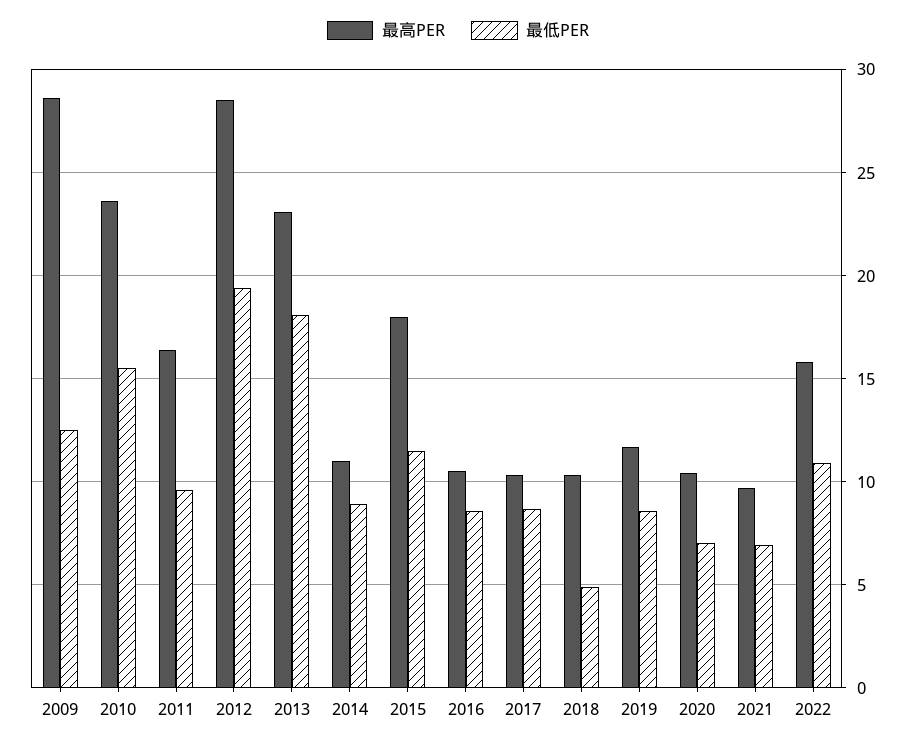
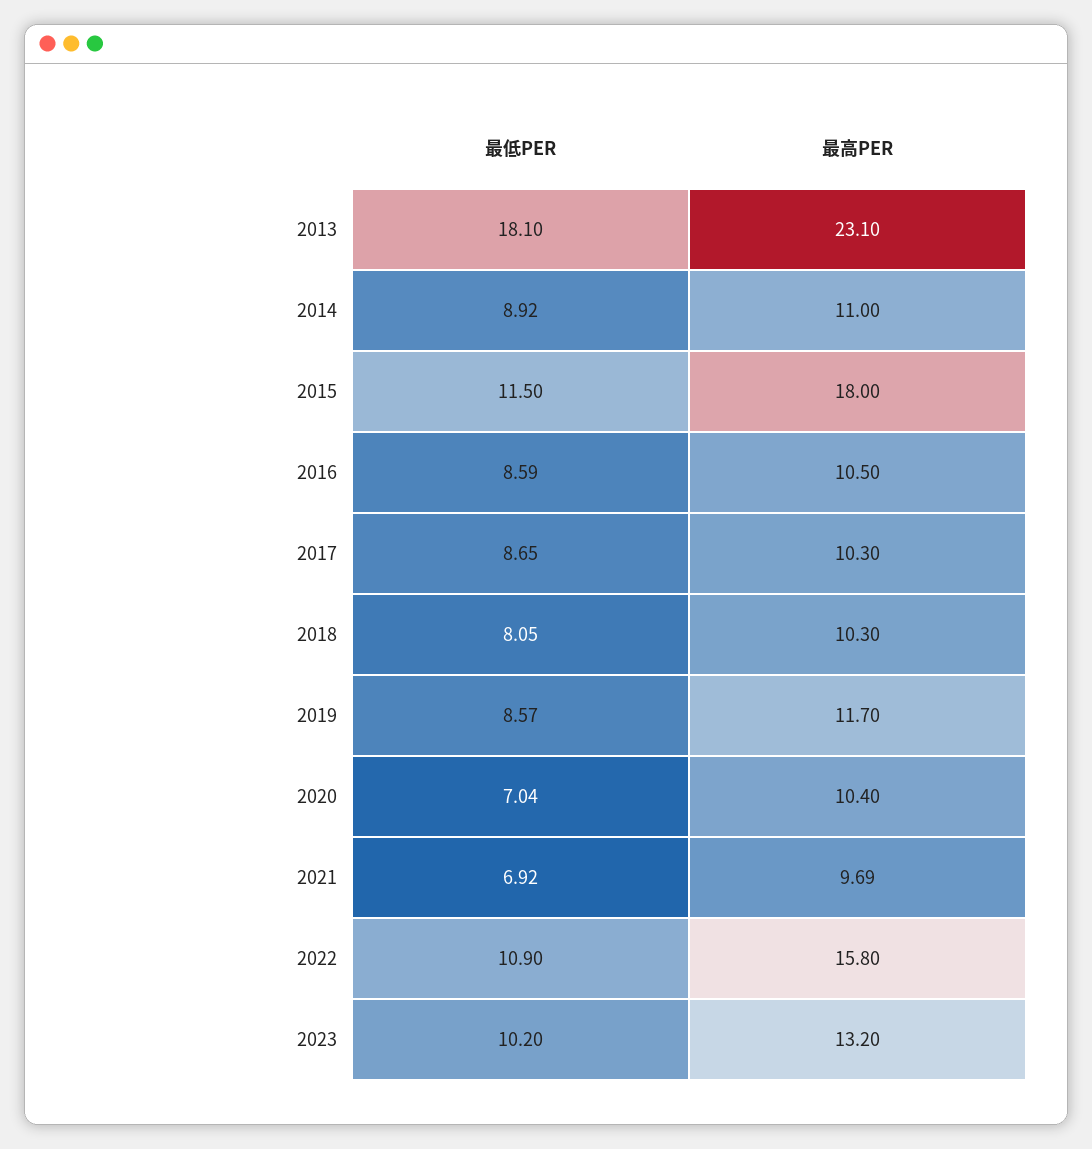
最高PER, 2009: 28.5 -> none
最低PER, 2009: 12.5 -> none
最高PER, 2010: 23.5 -> none
最低PER, 2010: 15.5 -> none
最高PER, 2011: 16.5 -> none
最低PER, 2011: 9.5 -> none
最高PER, 2012: 28.5 -> none
最低PER, 2012: 19.5 -> none
最低PER, 2018: 5 -> 8.05
最低PER, 2023: none -> 10.2
最高PER, 2023: none -> 13.2

